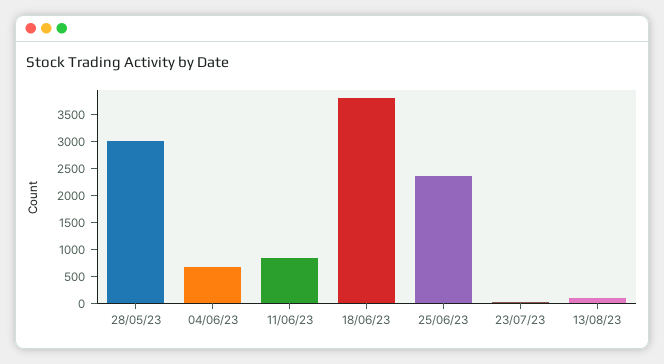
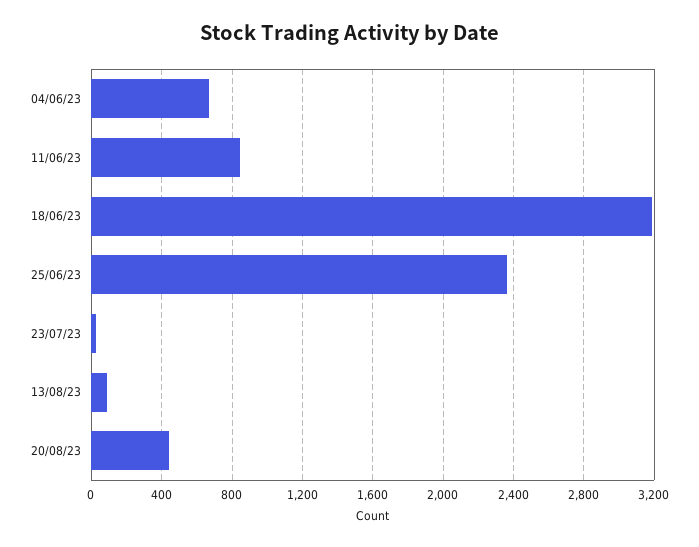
28/05/23: 3000 -> none
18/06/23: 3750 -> 3200
20/08/23: none -> 450

